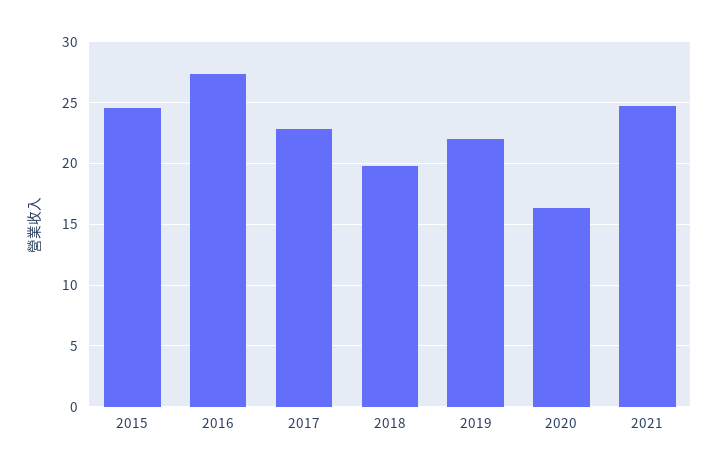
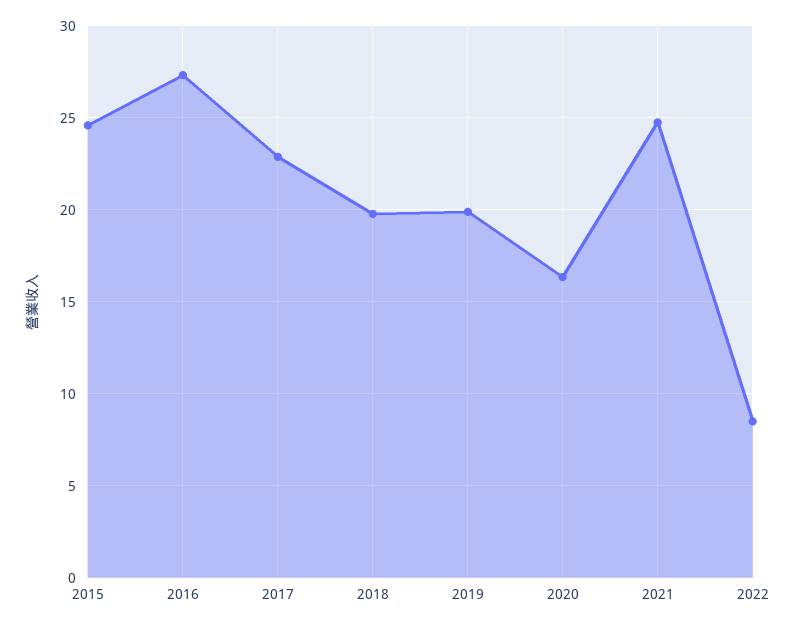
2019: 22 -> 20
2022: none -> 8.5

